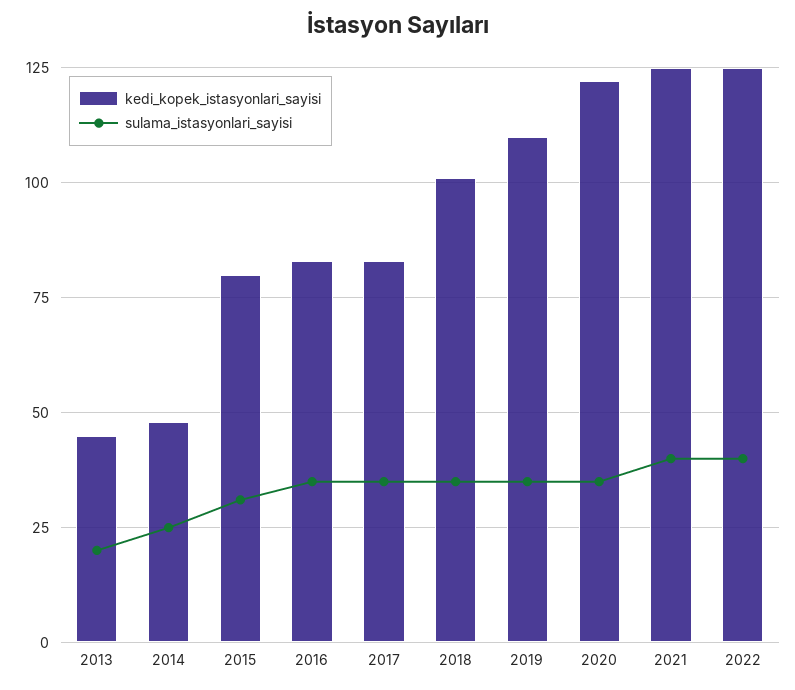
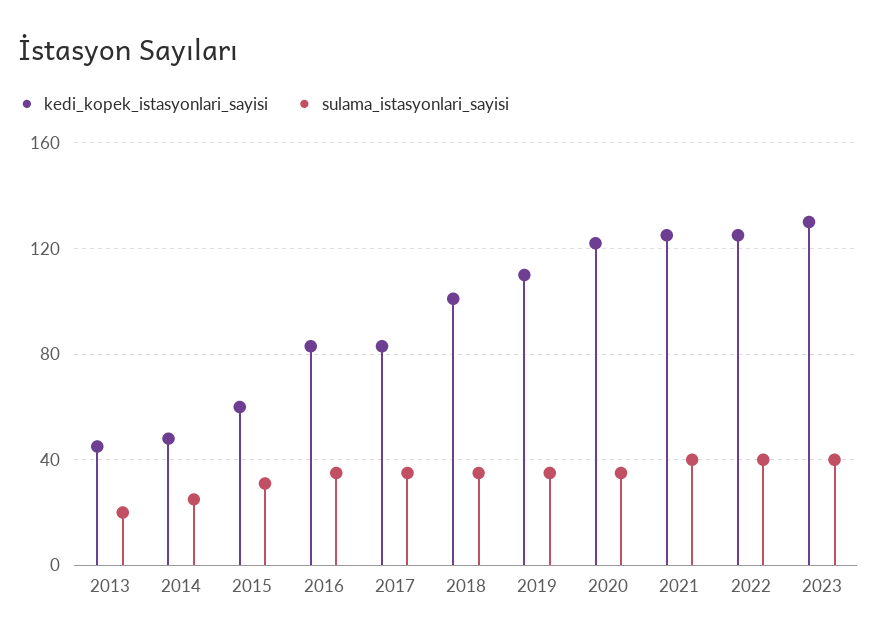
kedi_kopek_istasyonlari_sayisi, 2015: 80 -> 60
kedi_kopek_istasyonlari_sayisi, 2023: none -> 130
sulama_istasyonlari_sayisi, 2023: none -> 40

